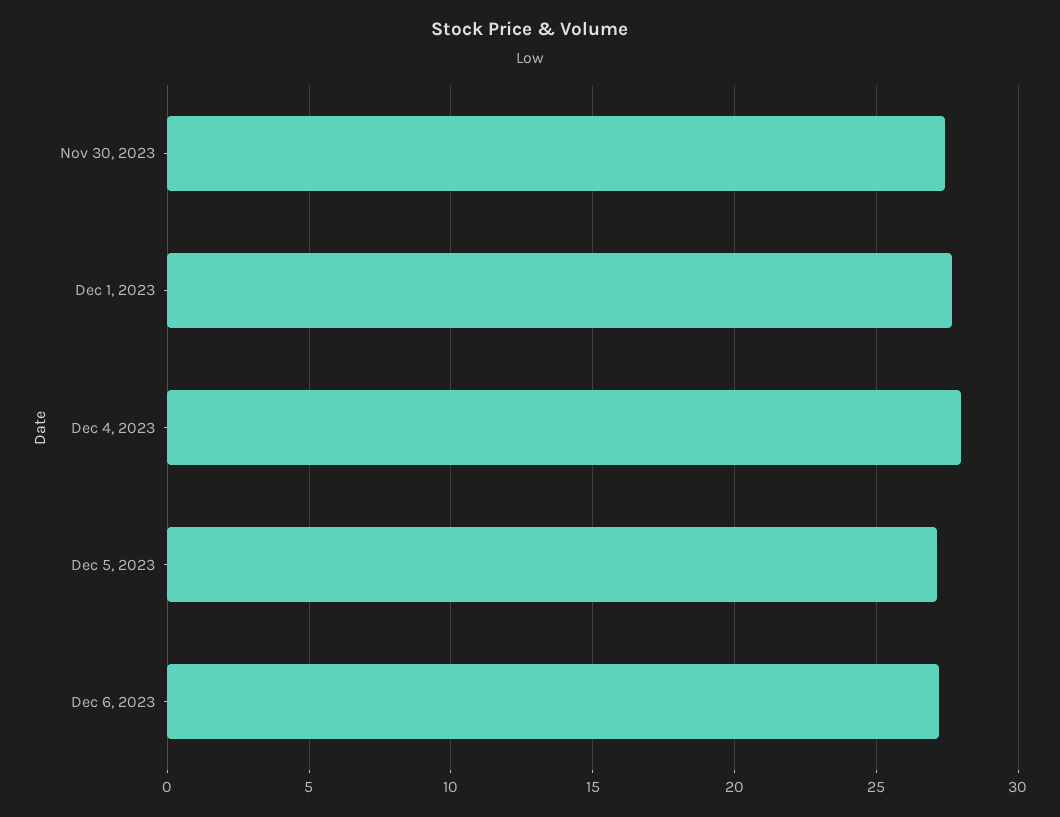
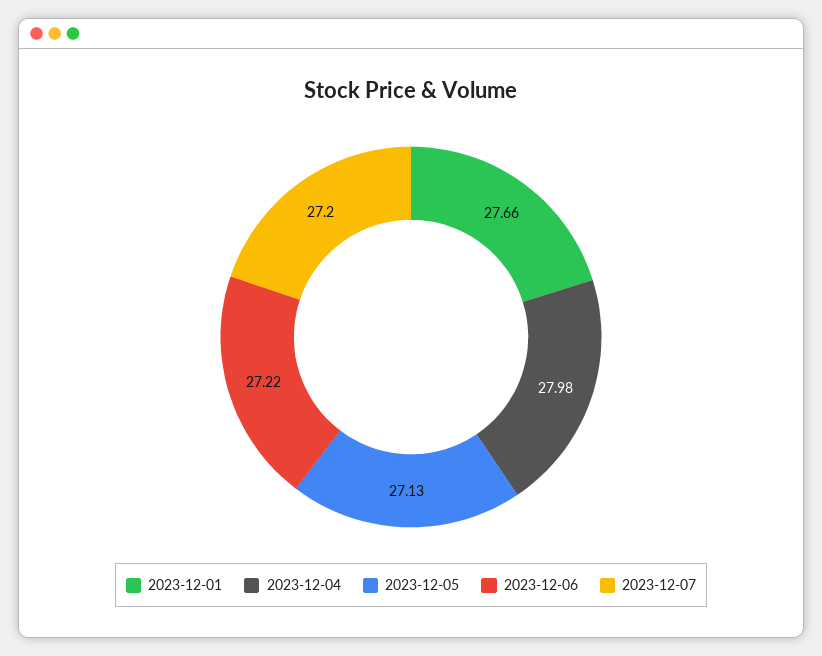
Nov 30, 2023: 27.5 -> none
2023-12-07: none -> 27.2

